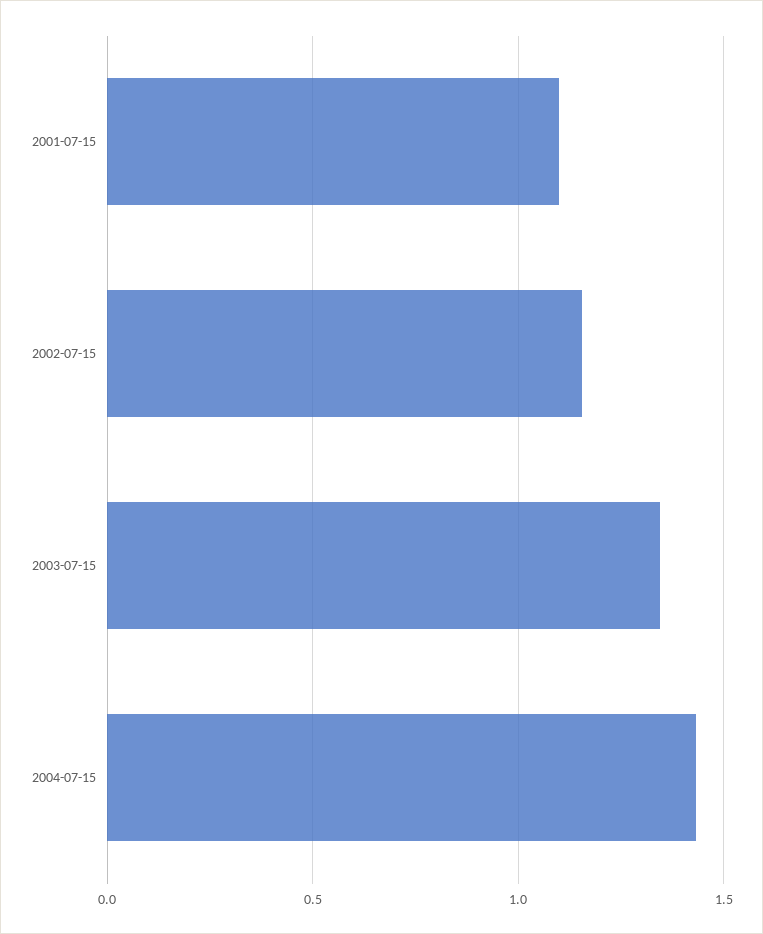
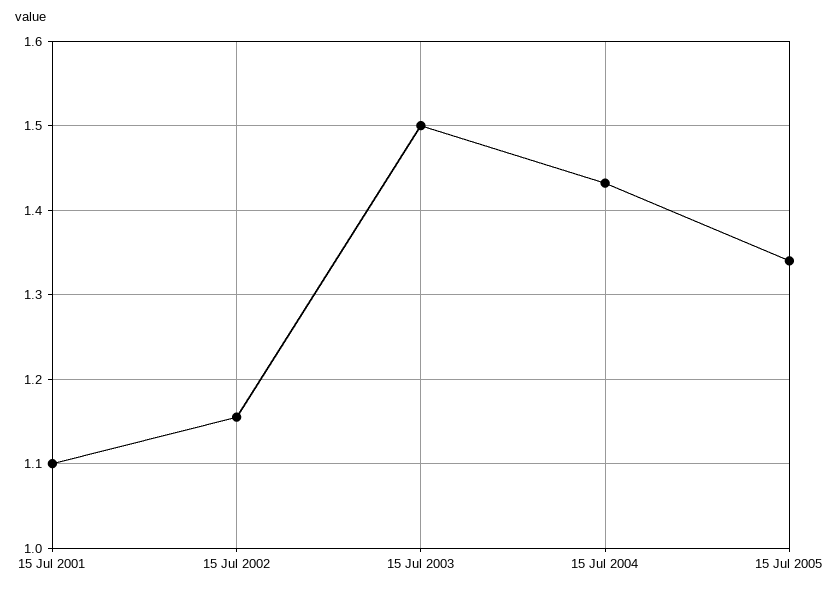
2003-07-15: 1.35 -> 1.5
15 Jul 2005: none -> 1.34

